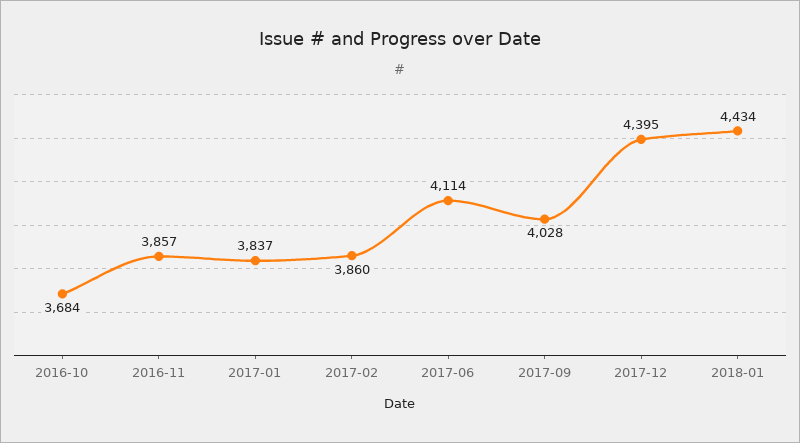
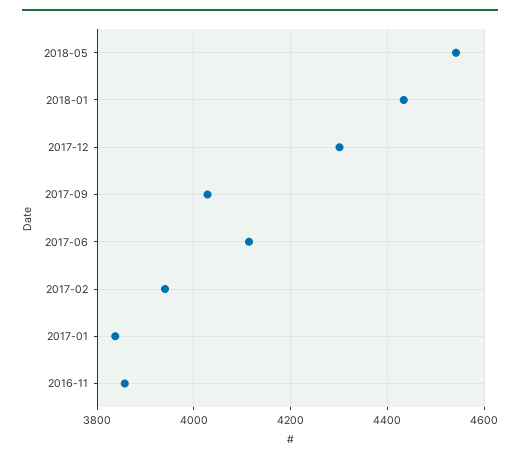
2016-10: 3684 -> none
2017-02: 3860 -> 3940
2017-12: 4395 -> 4300
2018-05: none -> 4540

